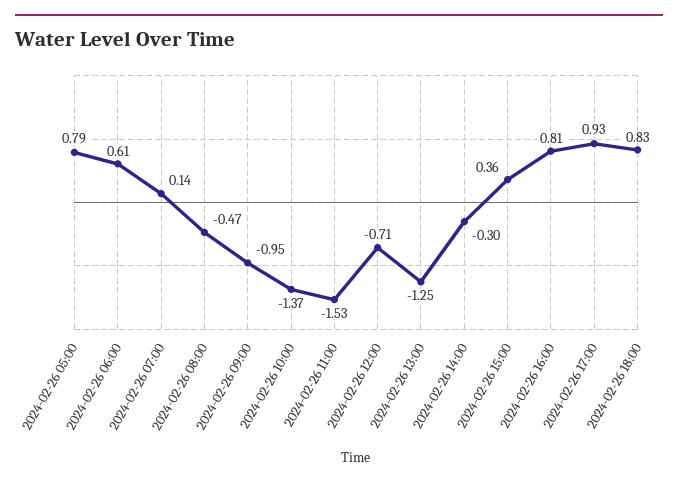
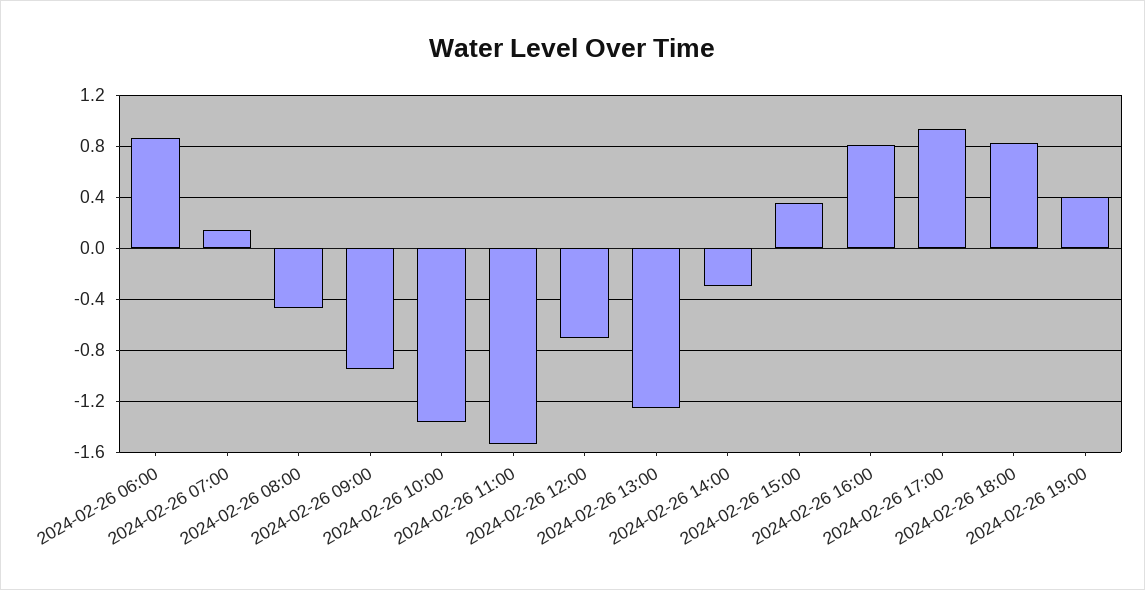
2024-02-26 05:00: 0.79 -> none
2024-02-26 06:00: 0.61 -> 0.85
2024-02-26 19:00: none -> 0.4

